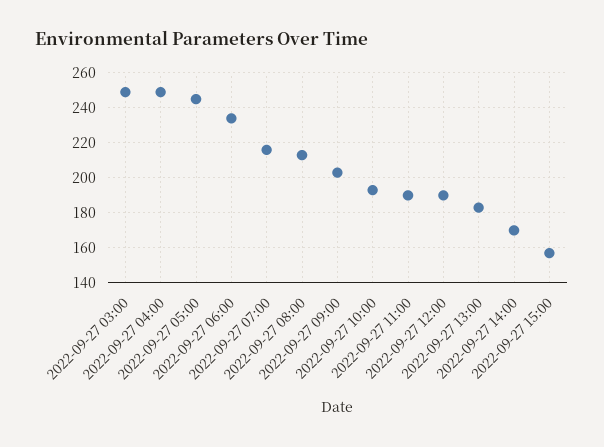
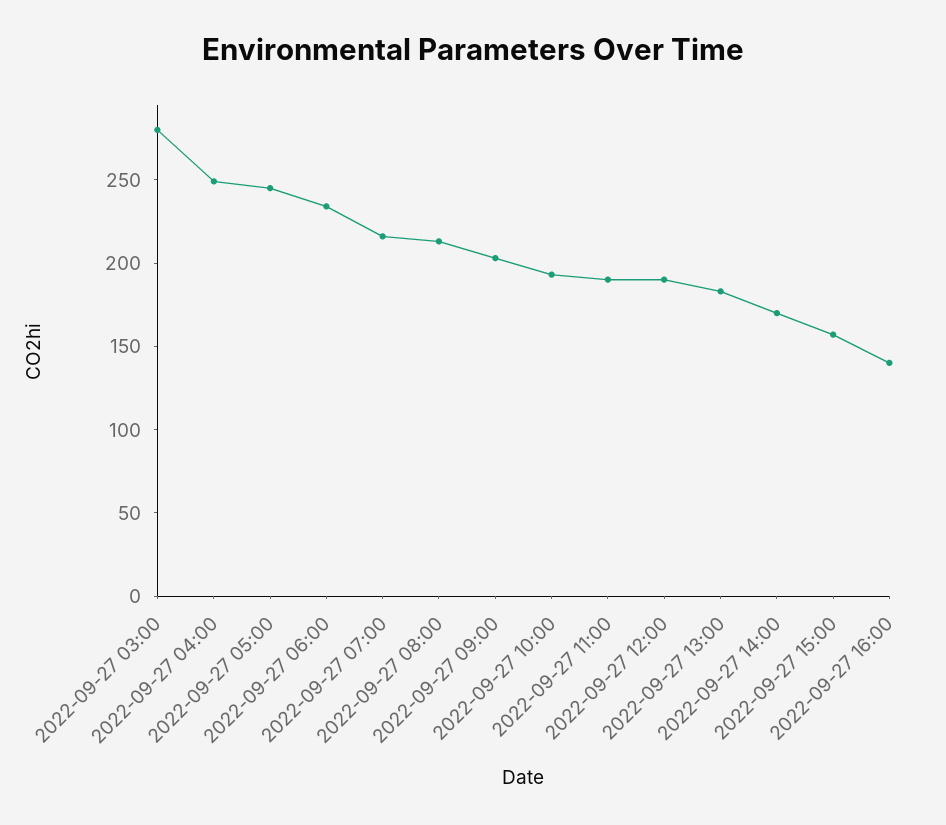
2022-09-27 03:00: 250 -> 280
2022-09-27 16:00: none -> 140

